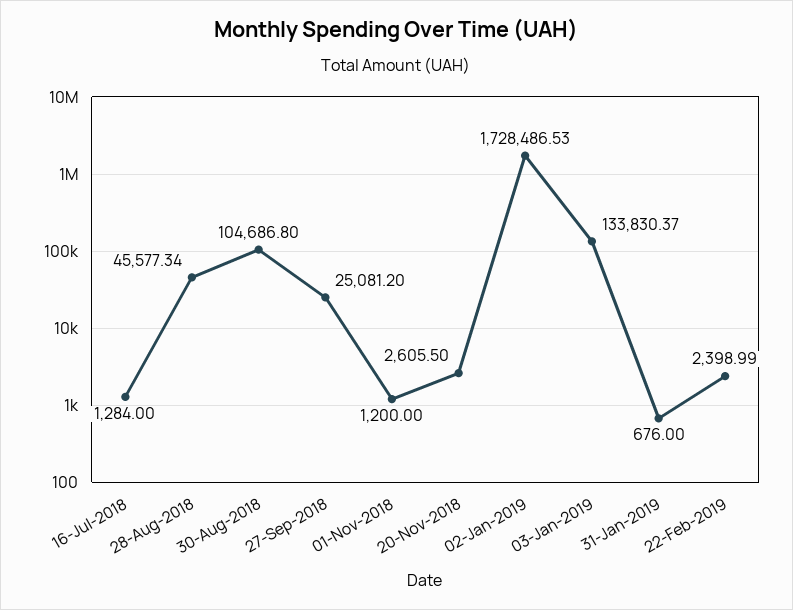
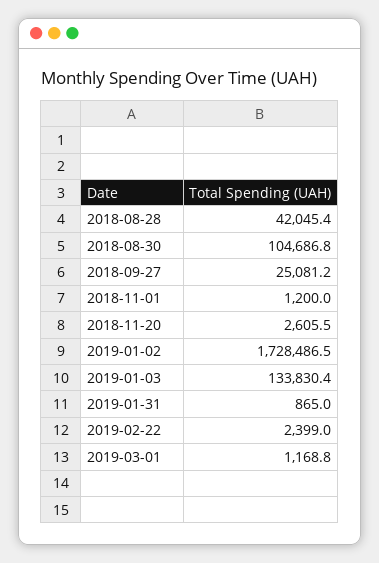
16-Jul-2018: 1284 -> none
28-Aug-2018: 45577.34 -> 42045.4
31-Jan-2019: 676 -> 865
2019-03-01: none -> 1168.8

